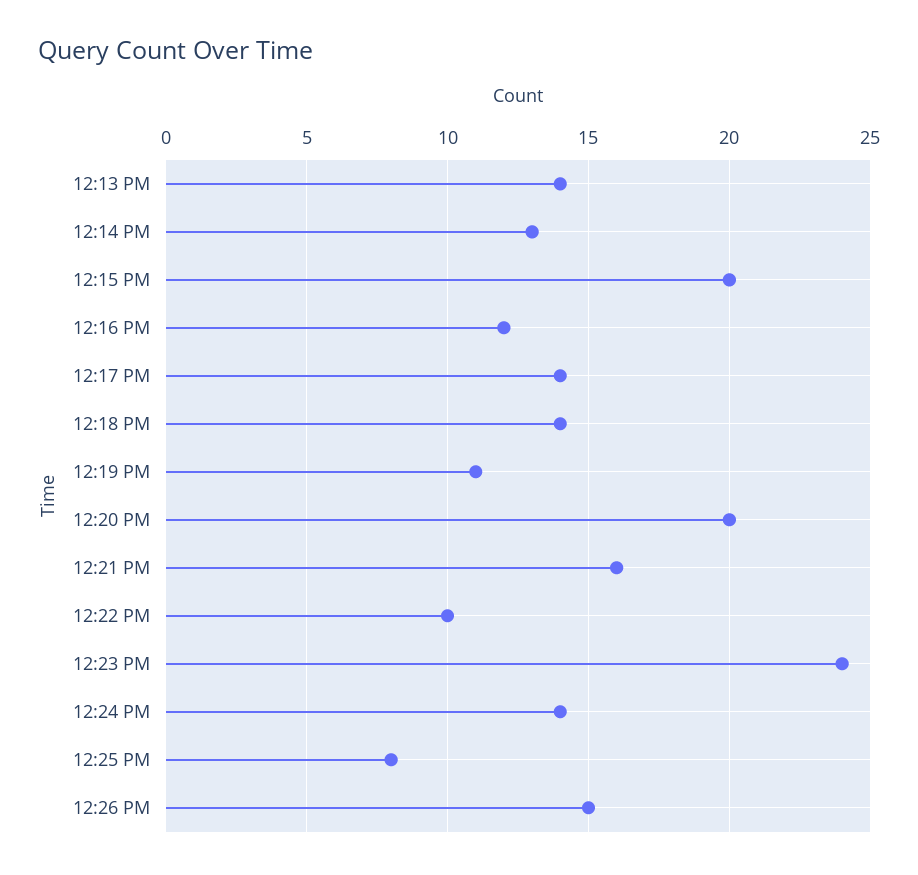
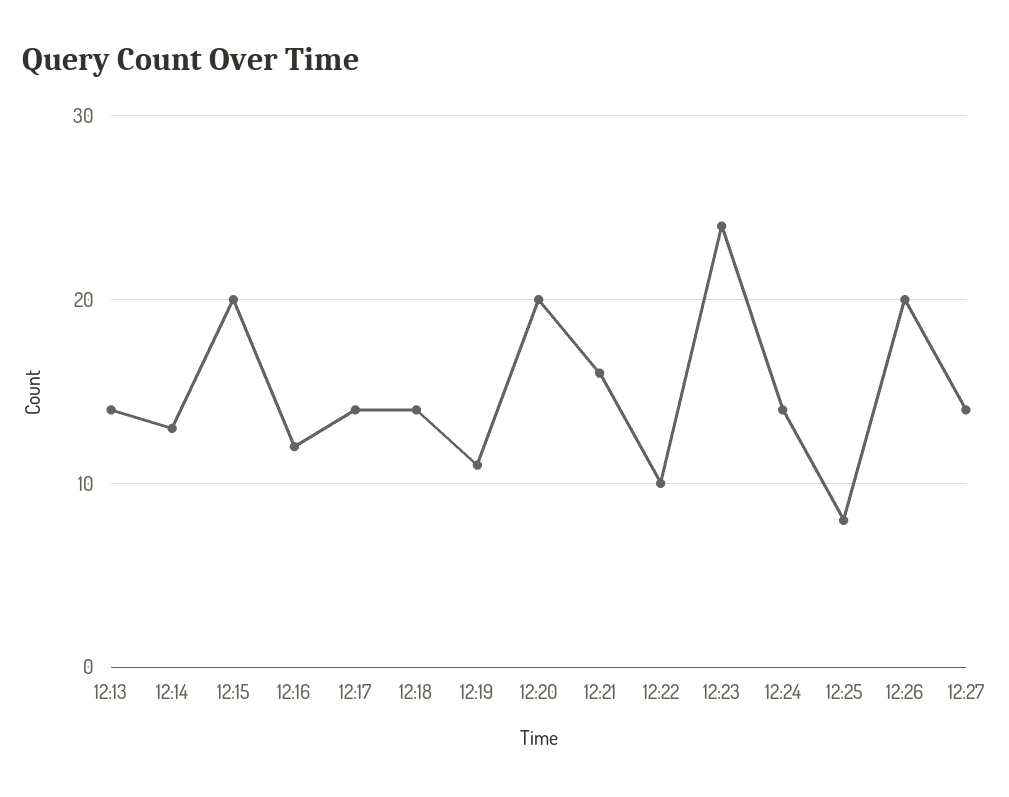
12:26 PM: 15 -> 20
12:27: none -> 14

